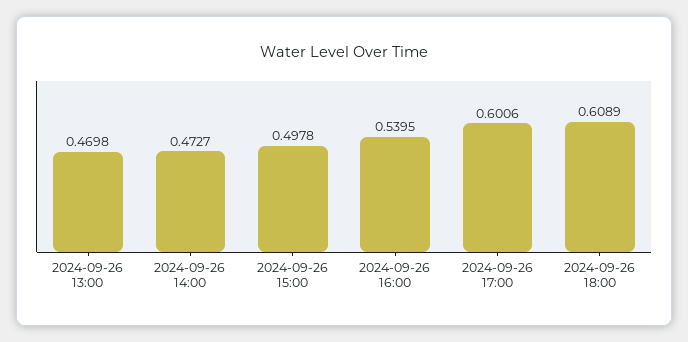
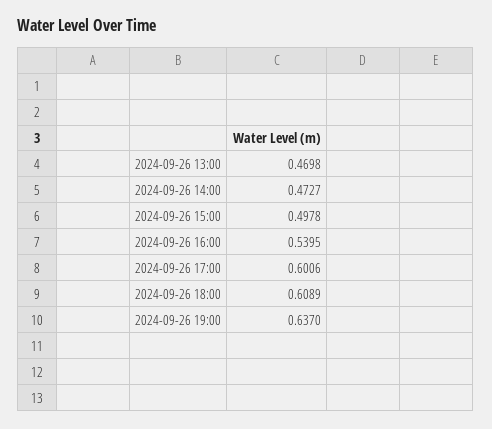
2024-09-26 19:00: none -> 0.637

